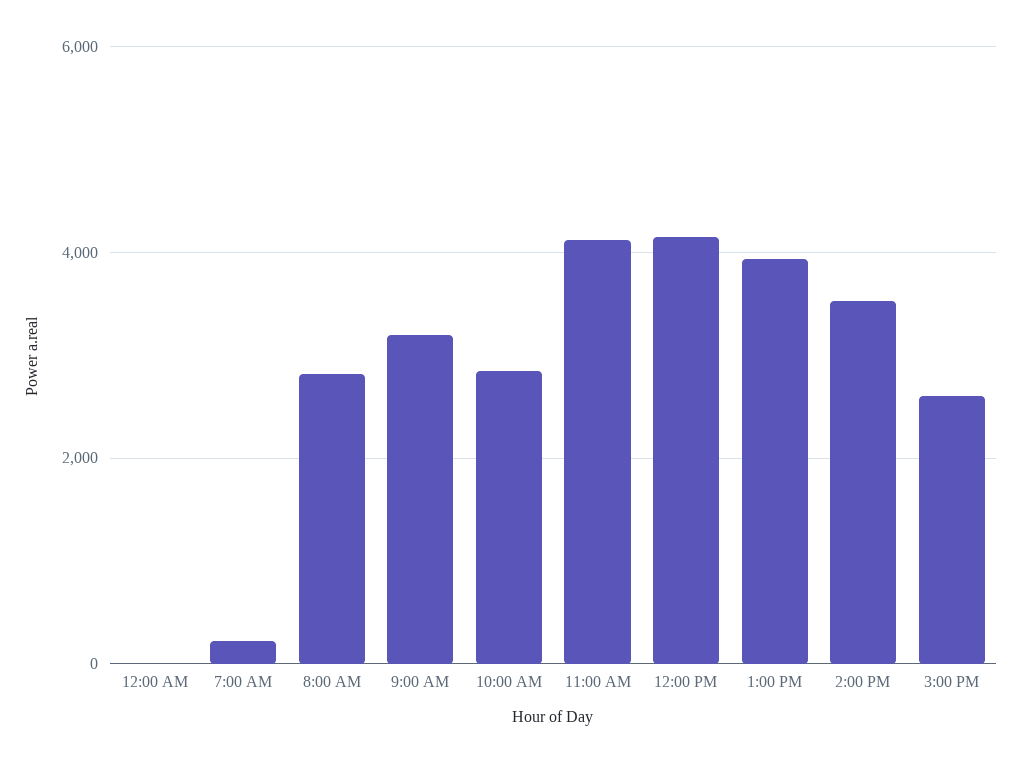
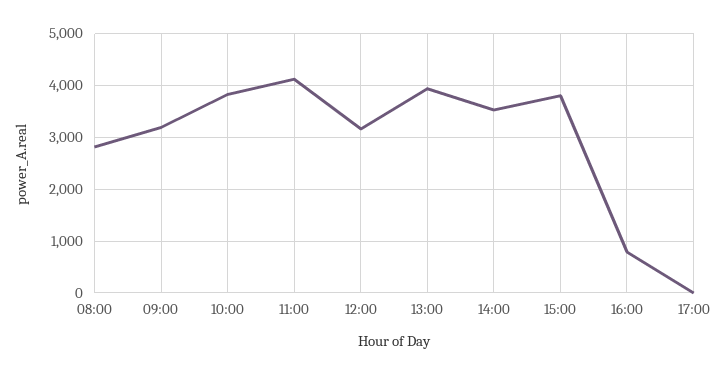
12:00 AM: 0 -> none
7:00 AM: 200 -> none
10:00 AM: 2800 -> 3800
12:00 PM: 4200 -> 3200
3:00 PM: 2600 -> 3800
16:00: none -> 800
17:00: none -> 0

